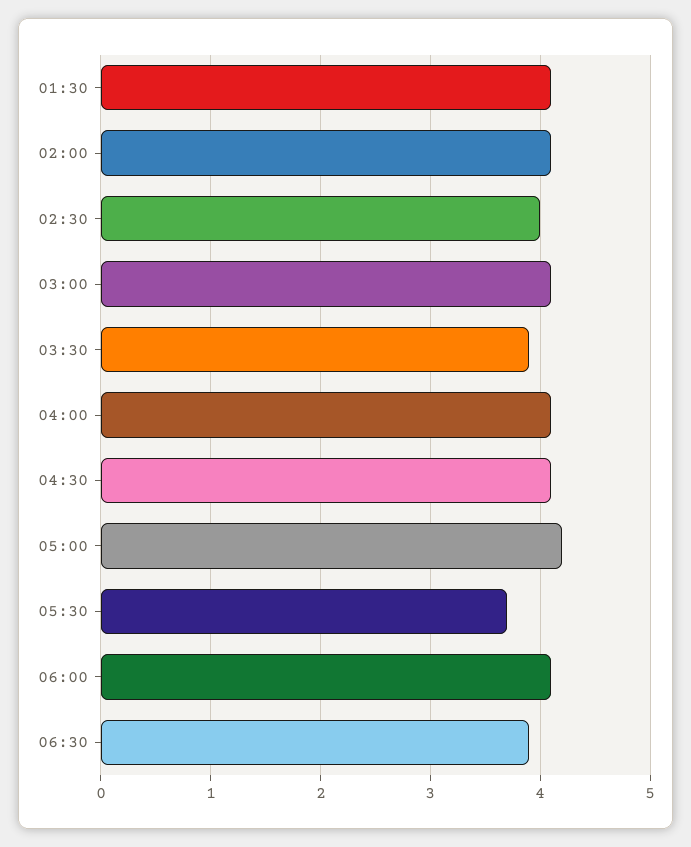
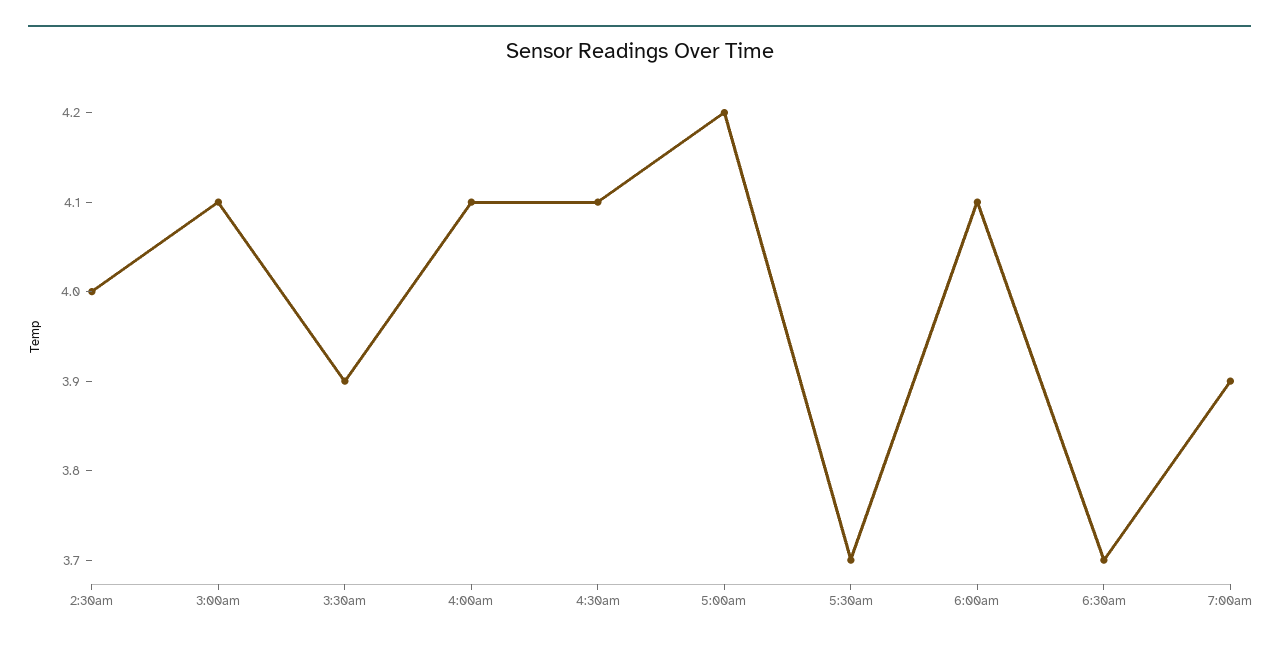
01:30: 4.1 -> none
02:00: 4.1 -> none
06:30: 3.9 -> 3.7
7:00am: none -> 3.9

